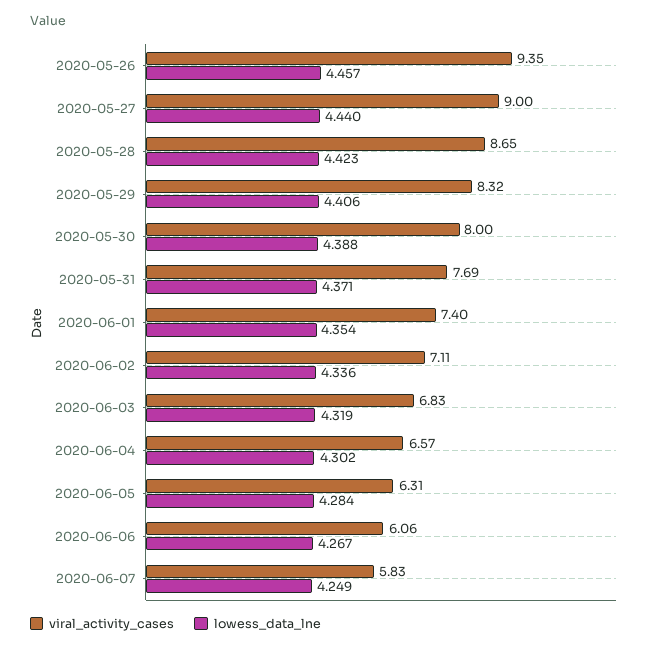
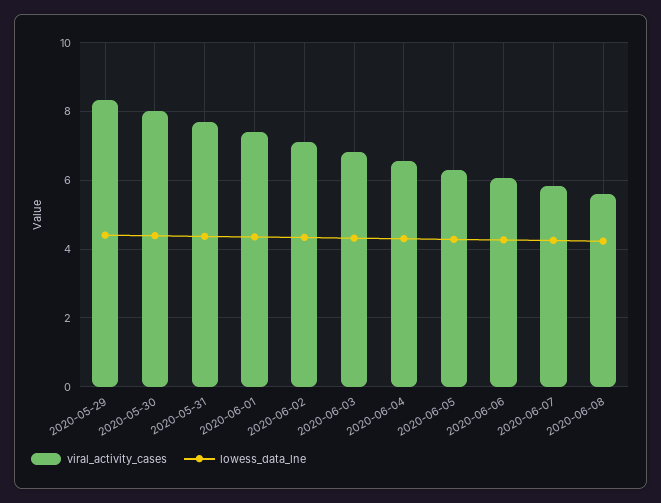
viral_activity_cases, 2020-05-26: 9.35 -> none
lowess_data_lne, 2020-05-26: 4.457 -> none
viral_activity_cases, 2020-05-27: 9 -> none
lowess_data_lne, 2020-05-27: 4.44 -> none
viral_activity_cases, 2020-05-28: 8.65 -> none
lowess_data_lne, 2020-05-28: 4.423 -> none
viral_activity_cases, 2020-06-08: none -> 5.6
lowess_data_lne, 2020-06-08: none -> 4.2

